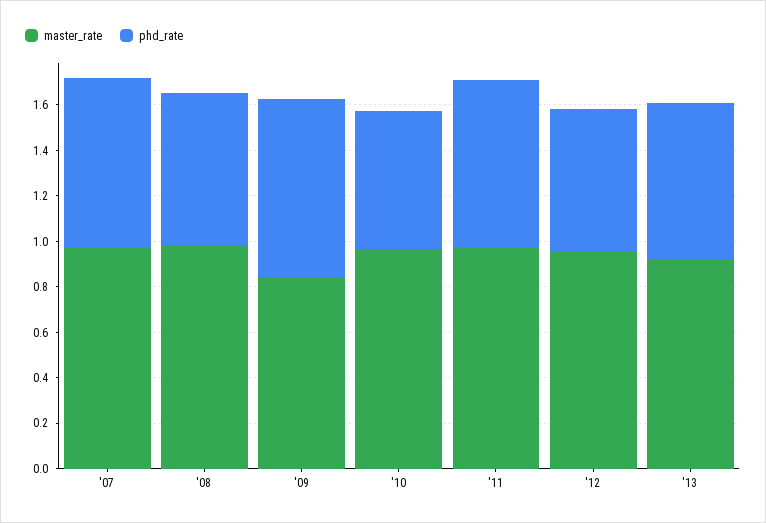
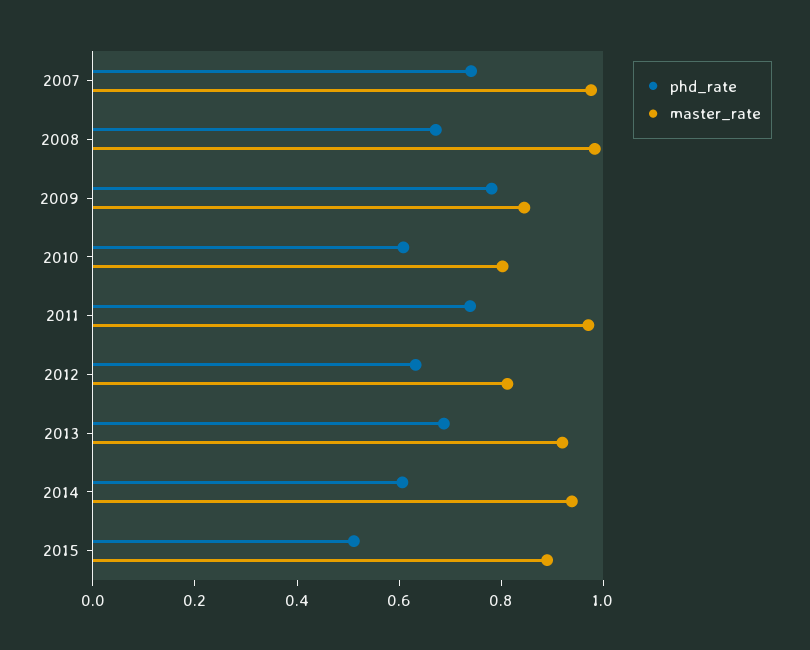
master_rate, '10: 0.95 -> 0.8
master_rate, '12: 0.95 -> 0.8
phd_rate, 2014: none -> 0.6
master_rate, 2014: none -> 0.95
phd_rate, 2015: none -> 0.5
master_rate, 2015: none -> 0.9

